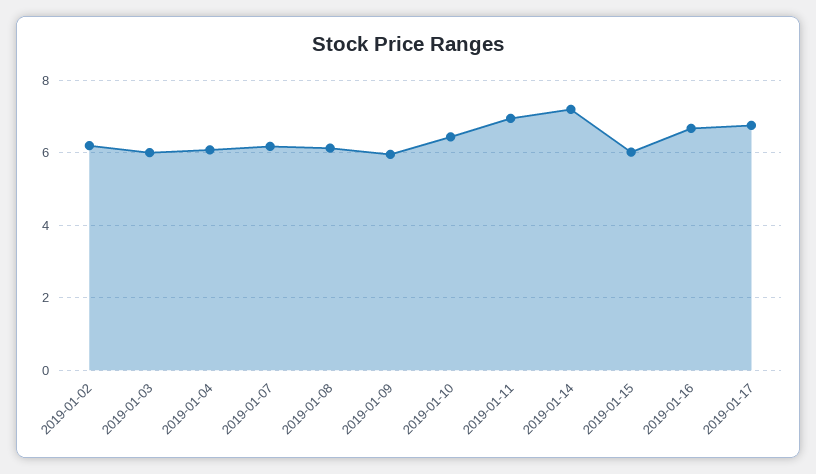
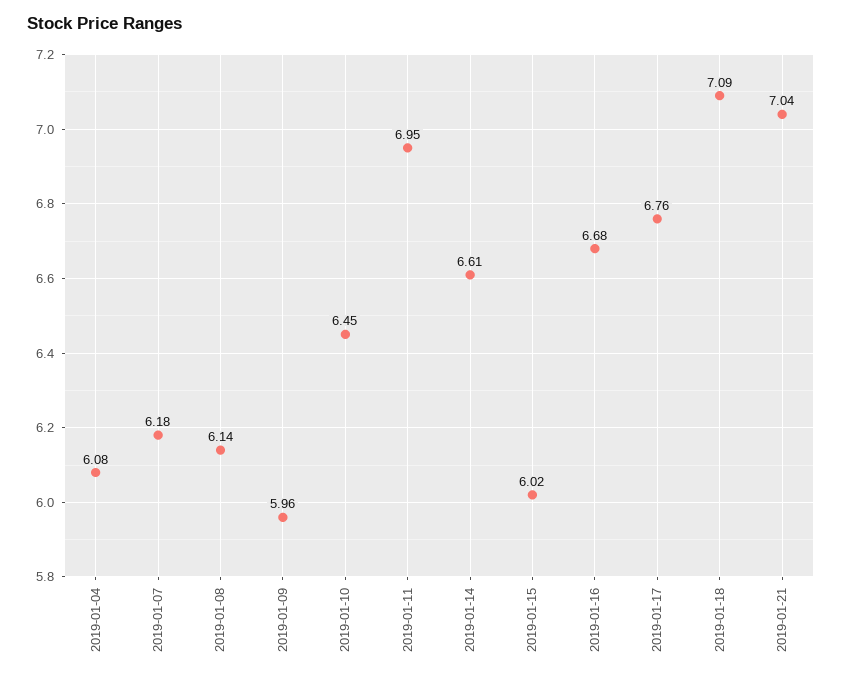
2019-01-02: 6.2 -> none
2019-01-03: 6 -> none
2019-01-14: 7.2 -> 6.61
2019-01-18: none -> 7.09
2019-01-21: none -> 7.04

